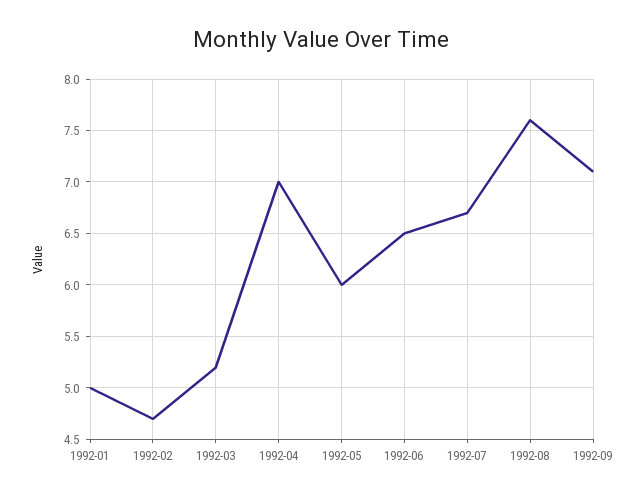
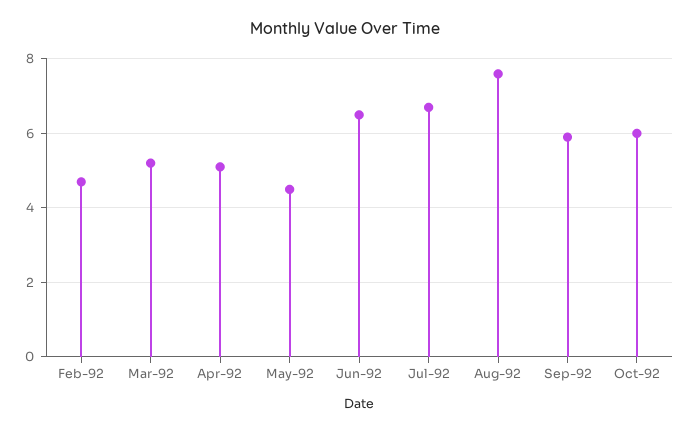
1992-01: 5 -> none
1992-04: 7 -> 5
1992-05: 6 -> 4.5
1992-09: 7.1 -> 6
Oct-92: none -> 6

